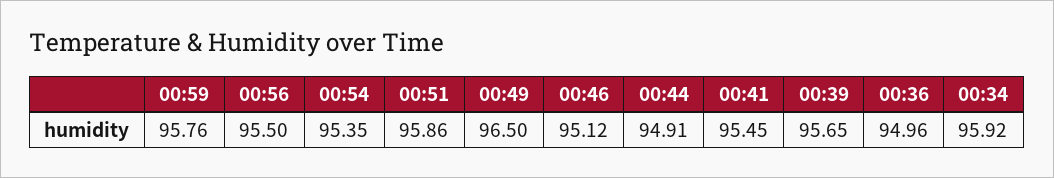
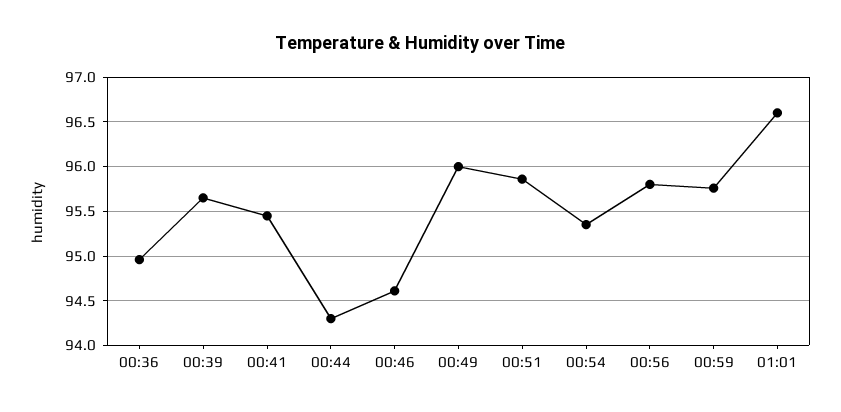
00:56: 95.5 -> 95.8
00:49: 96.5 -> 96
00:46: 95.12 -> 94.6
00:44: 94.91 -> 94.3
00:34: 95.92 -> none
01:01: none -> 96.6

